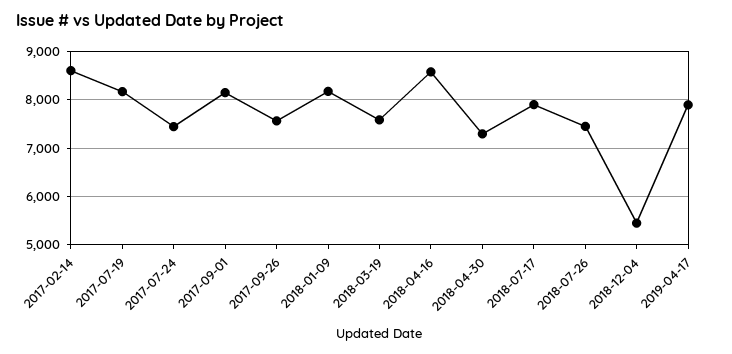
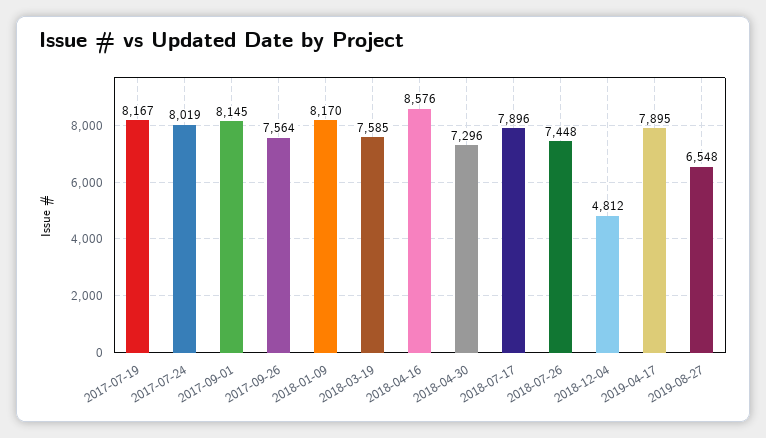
2017-02-14: 8600 -> none
2017-07-24: 7400 -> 8019
2018-12-04: 5400 -> 4812
2019-08-27: none -> 6548

